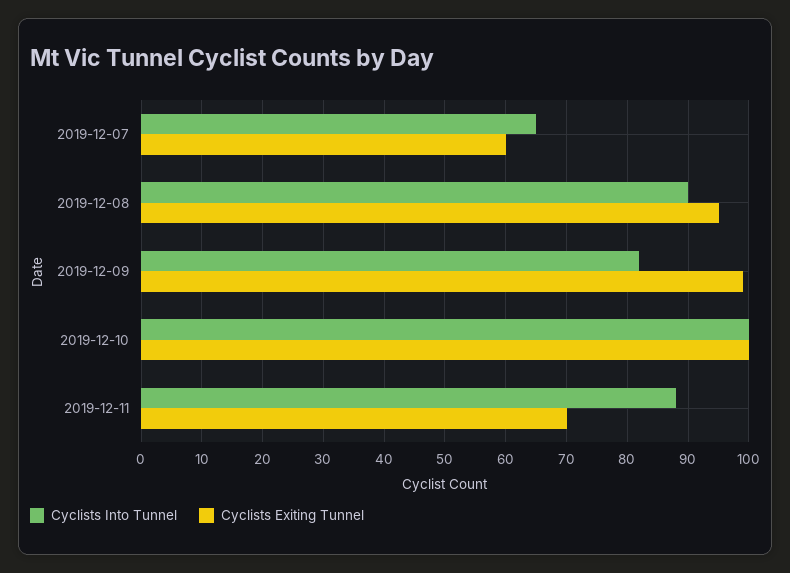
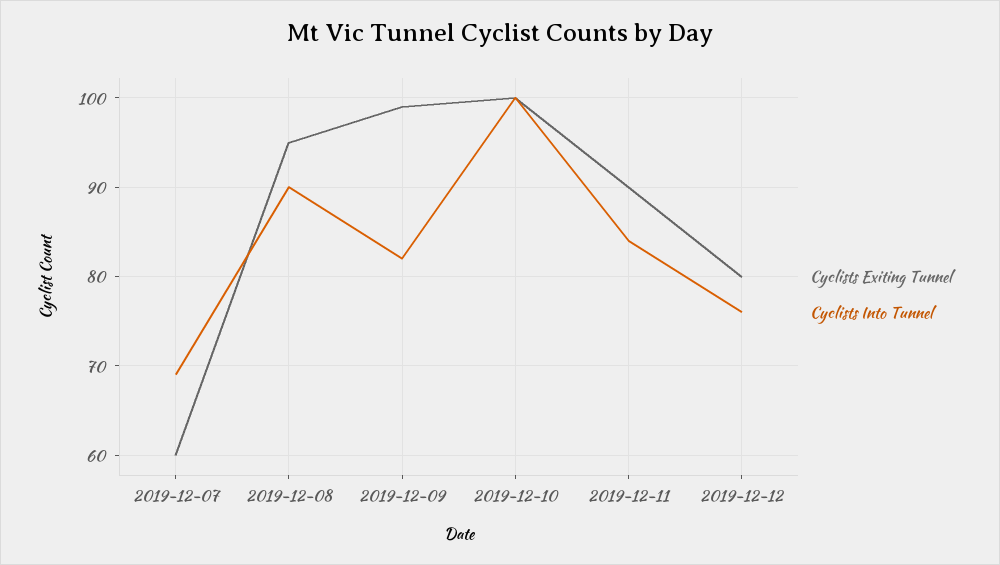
Cyclists Into Tunnel, 2019-12-07: 65 -> 69
Cyclists Into Tunnel, 2019-12-11: 88 -> 84
Cyclists Exiting Tunnel, 2019-12-11: 70 -> 90
Cyclists Exiting Tunnel, 2019-12-12: none -> 80
Cyclists Into Tunnel, 2019-12-12: none -> 76

